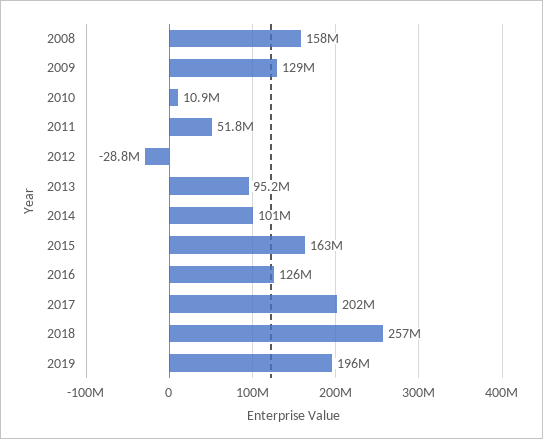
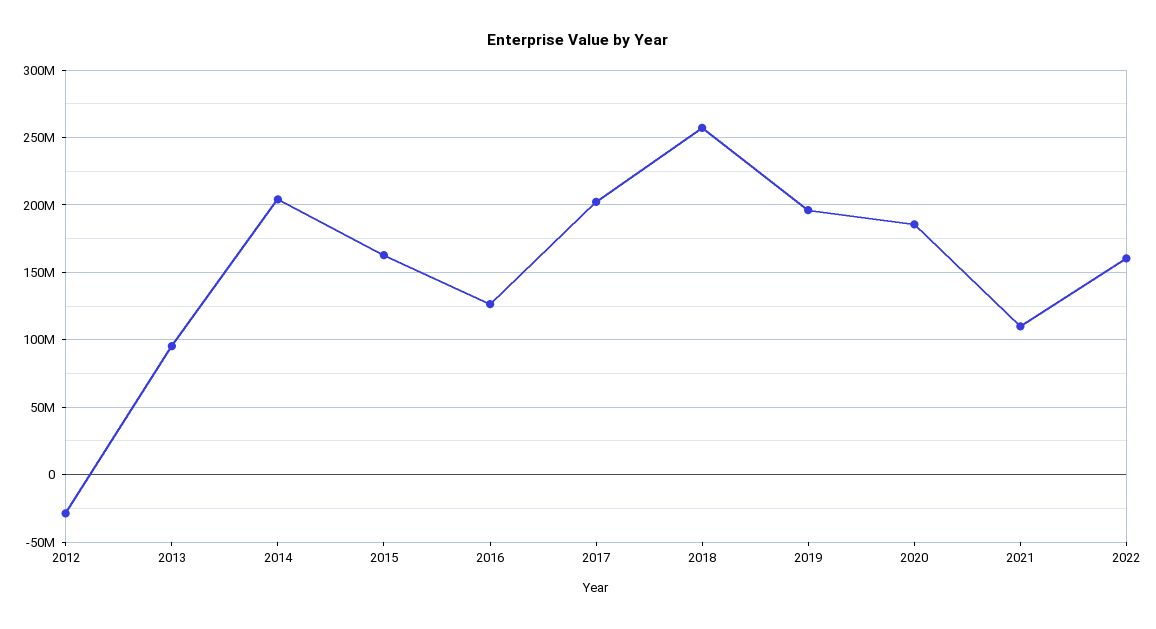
2008: 158000000 -> none
2009: 129000000 -> none
2010: 10900000 -> none
2011: 51800000 -> none
2014: 101000000 -> 205000000
2020: none -> 185000000
2021: none -> 110000000
2022: none -> 160000000

